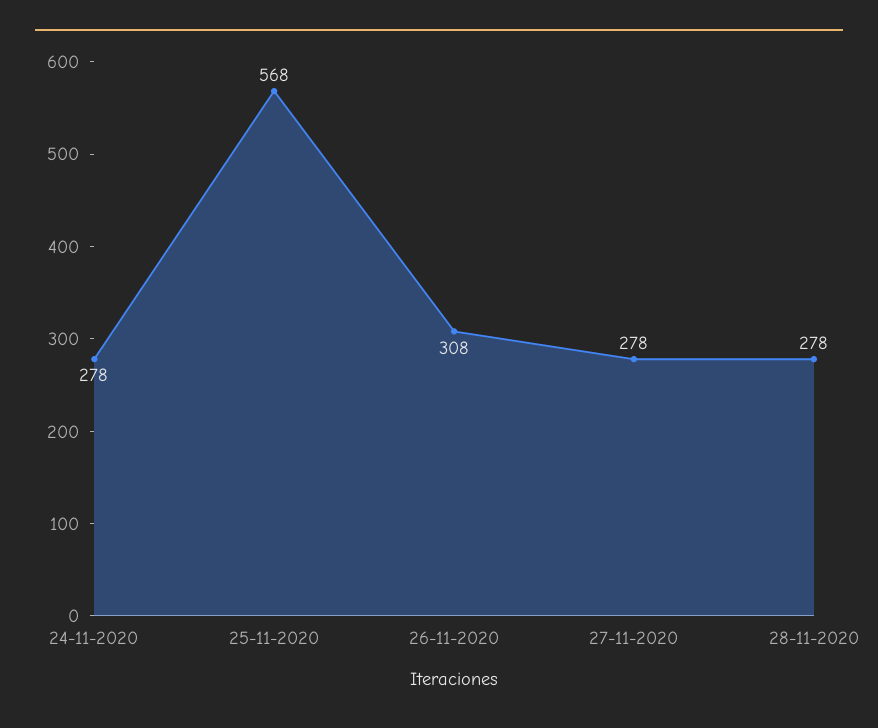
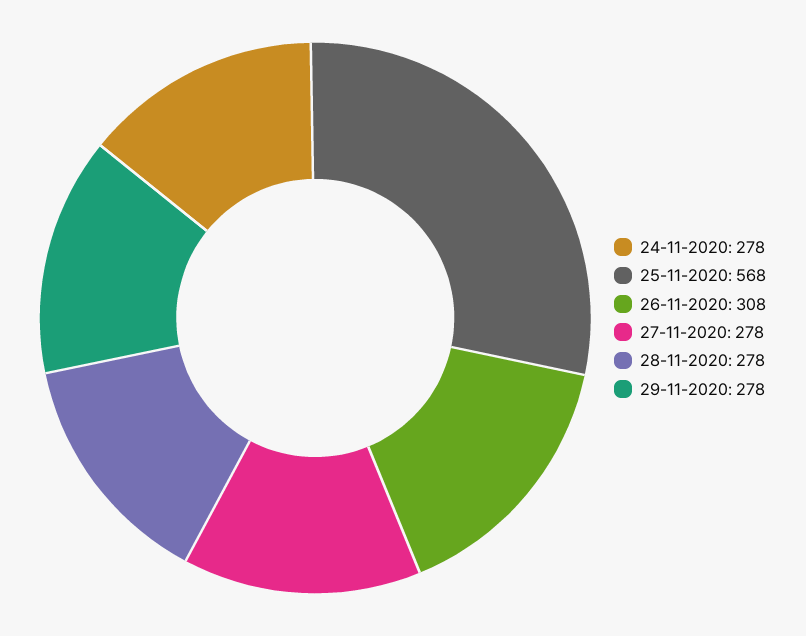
29-11-2020: none -> 278

